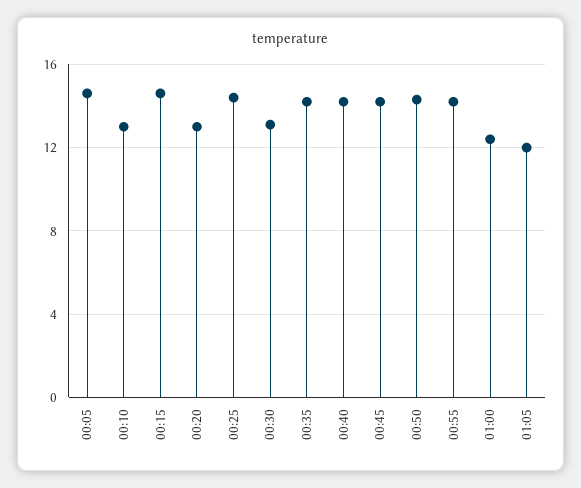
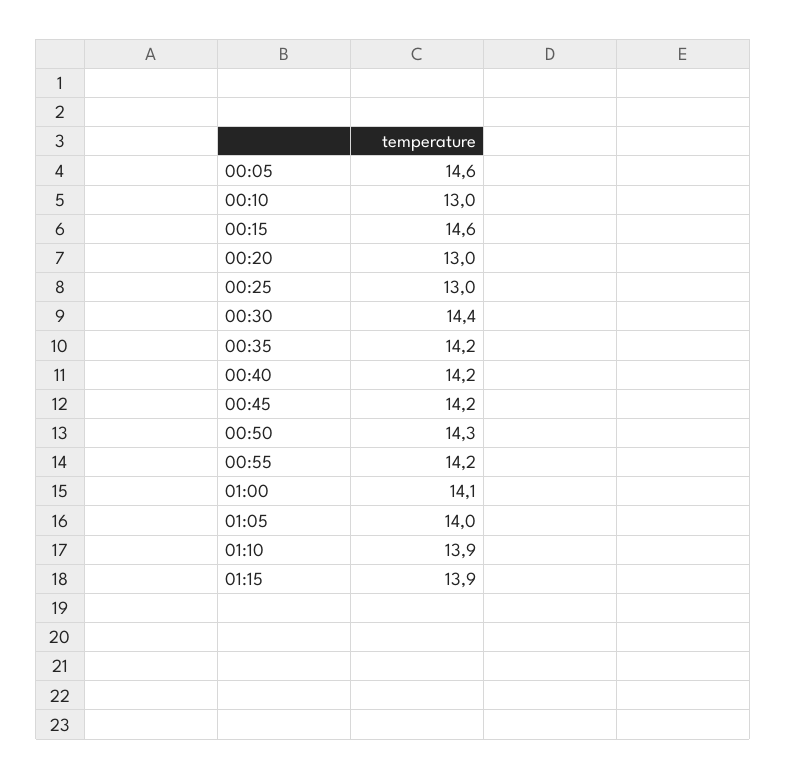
00:25: 14.5 -> 13
00:30: 13 -> 14.4
01:00: 12.5 -> 14.1
01:05: 12 -> 14
01:10: none -> 13.9
01:15: none -> 13.9

